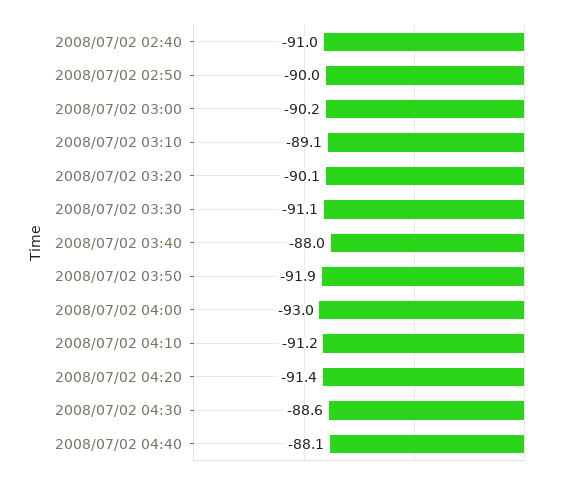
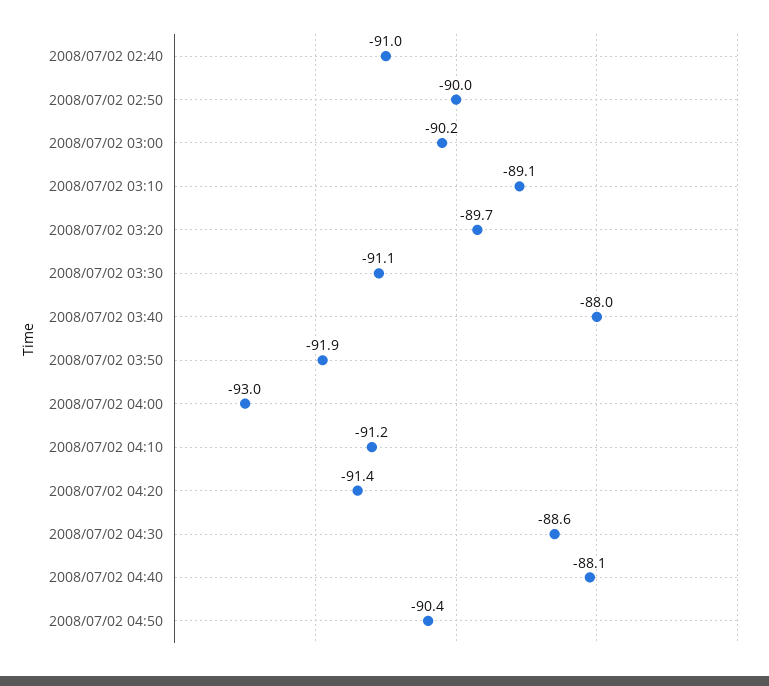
2008/07/02 03:20: -90.1 -> -89.7
2008/07/02 04:50: none -> -90.4

